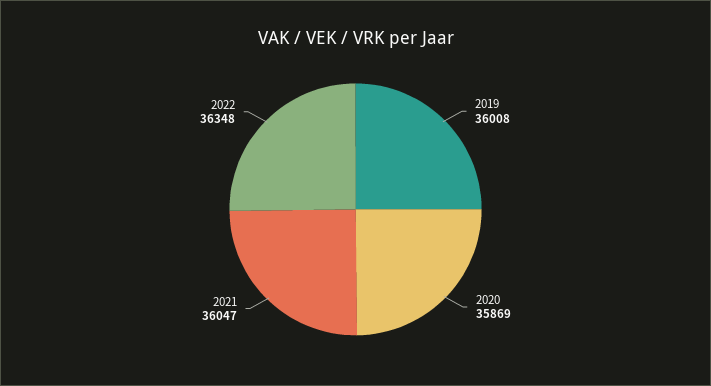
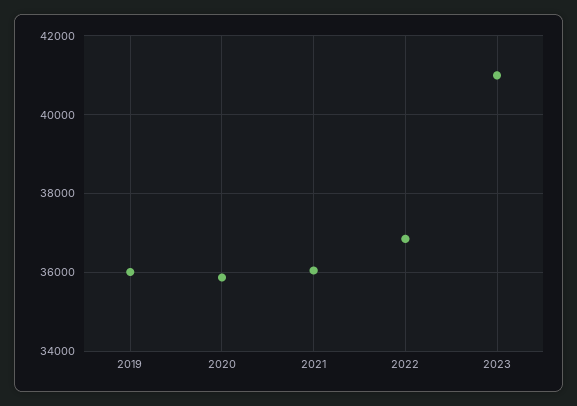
2022: 36348 -> 36800
2023: none -> 41000

